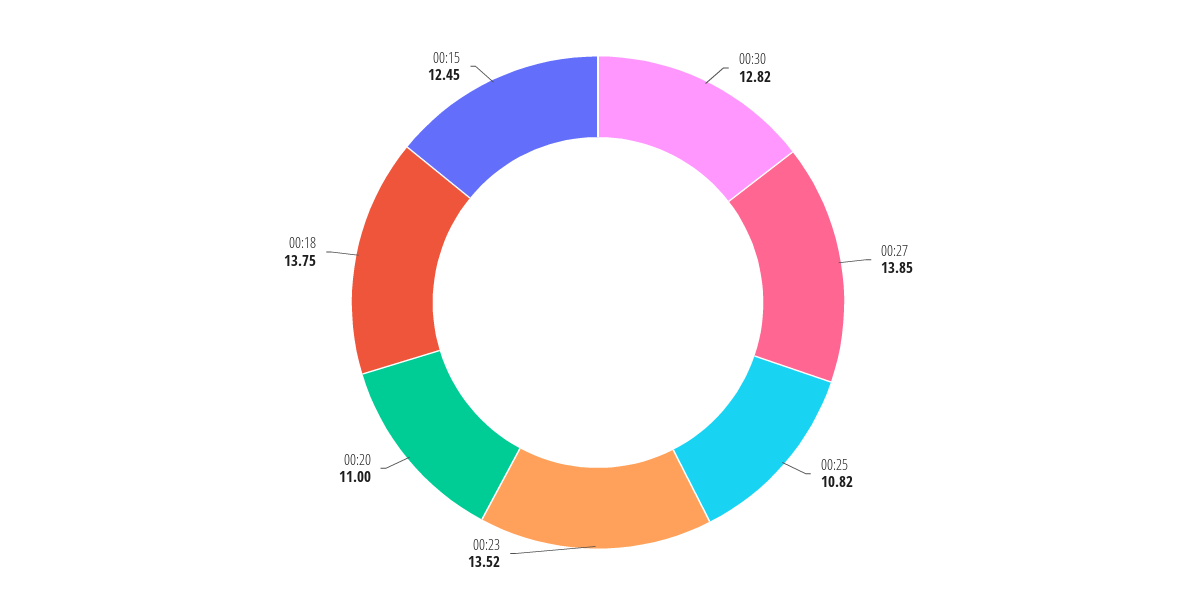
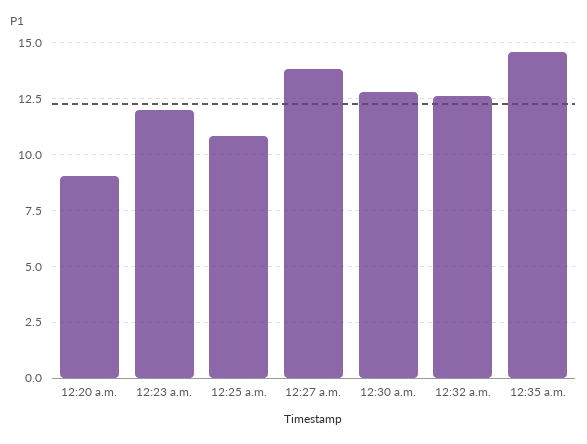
00:23: 13.52 -> 12
00:20: 11 -> 9
00:18: 13.75 -> none
00:15: 12.45 -> none
12:32 a.m.: none -> 12.5
12:35 a.m.: none -> 14.5

